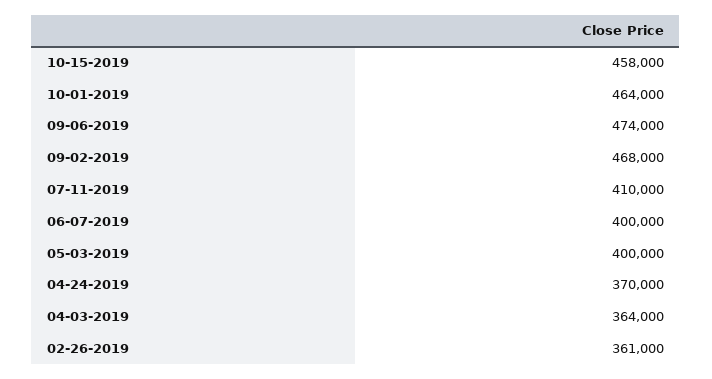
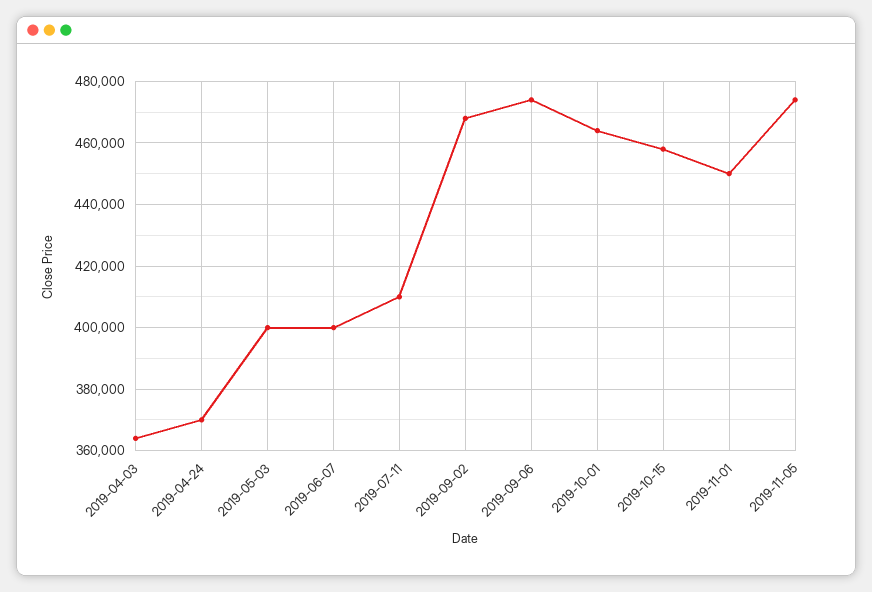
02-26-2019: 361000 -> none
2019-11-01: none -> 450000
2019-11-05: none -> 474000

